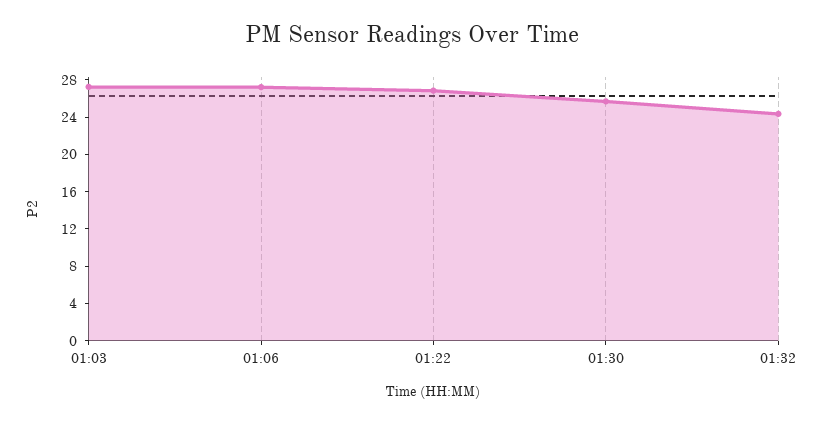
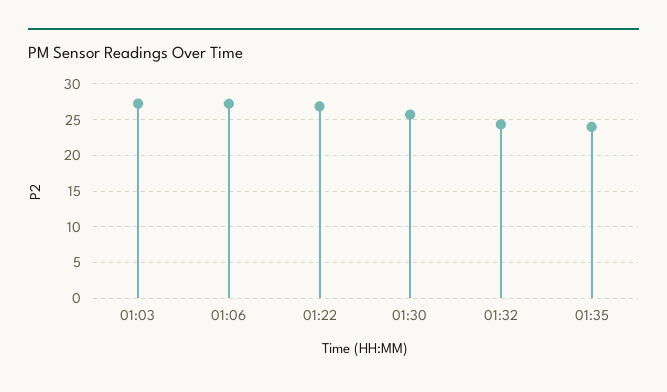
01:35: none -> 24

